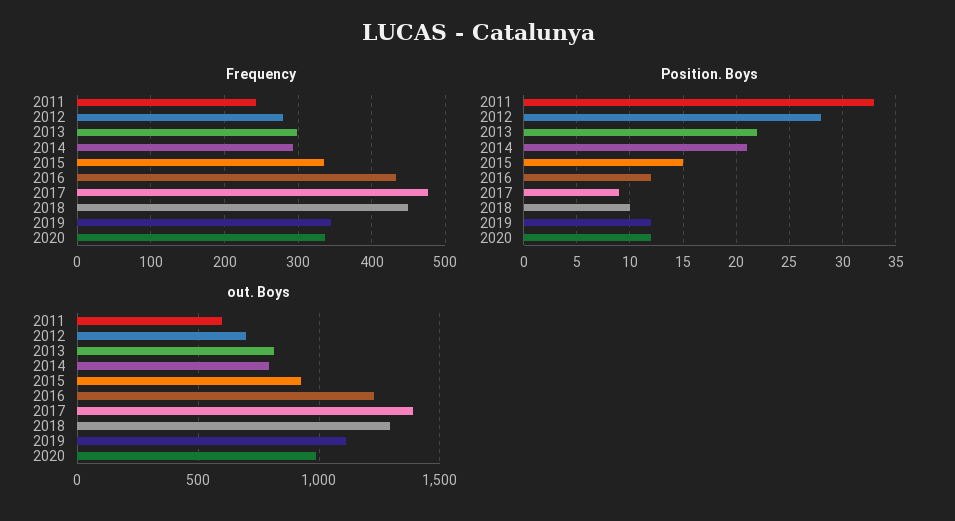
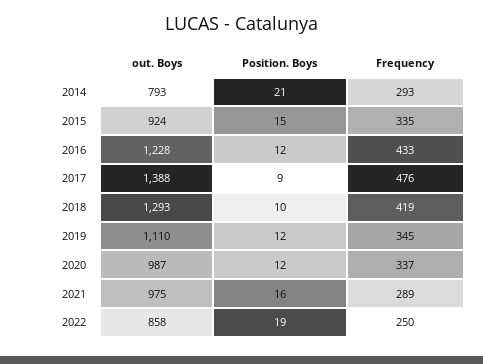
Frequency, 2011: 240 -> none
Frequency, 2012: 280 -> none
Frequency, 2013: 300 -> none
Frequency, 2018: 450 -> 419
Position. Boys, 2011: 33 -> none
Position. Boys, 2012: 28 -> none
Position. Boys, 2013: 22 -> none
out. Boys, 2011: 600 -> none
out. Boys, 2012: 700 -> none
out. Boys, 2013: 800 -> none
out. Boys, 2021: none -> 975
Position. Boys, 2021: none -> 16
Frequency, 2021: none -> 289
out. Boys, 2022: none -> 858
Position. Boys, 2022: none -> 19
Frequency, 2022: none -> 250

